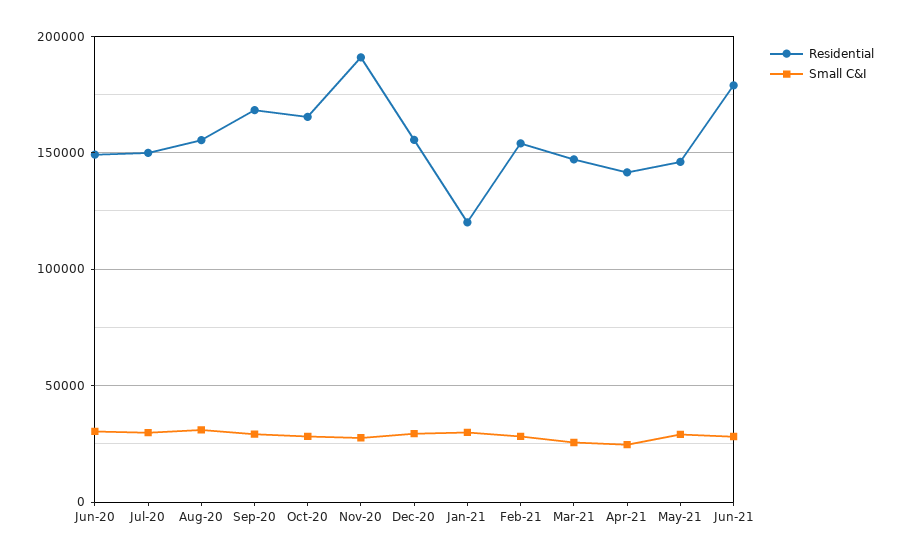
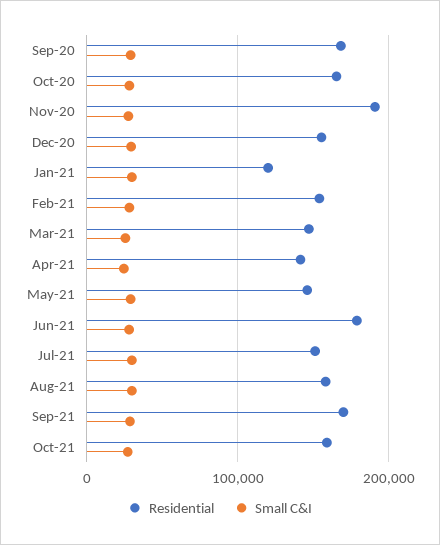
Residential, Jun-20: 150000 -> none
Small C&I, Jun-20: 30000 -> none
Residential, Jul-20: 150000 -> none
Small C&I, Jul-20: 30000 -> none
Residential, Aug-20: 155000 -> none
Small C&I, Aug-20: 30000 -> none
Residential, Jul-21: none -> 150000
Small C&I, Jul-21: none -> 30000
Residential, Aug-21: none -> 160000
Small C&I, Aug-21: none -> 30000
Residential, Sep-21: none -> 170000
Small C&I, Sep-21: none -> 30000
Residential, Oct-21: none -> 160000
Small C&I, Oct-21: none -> 30000

